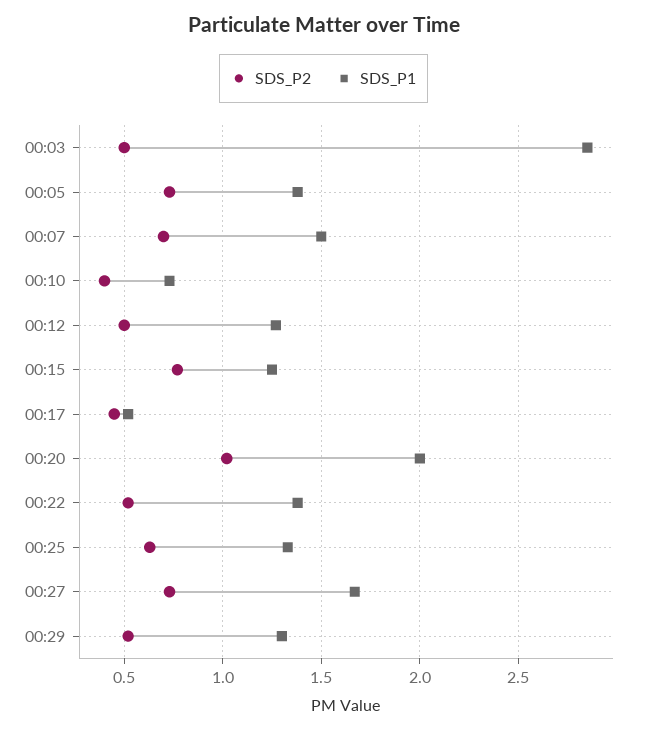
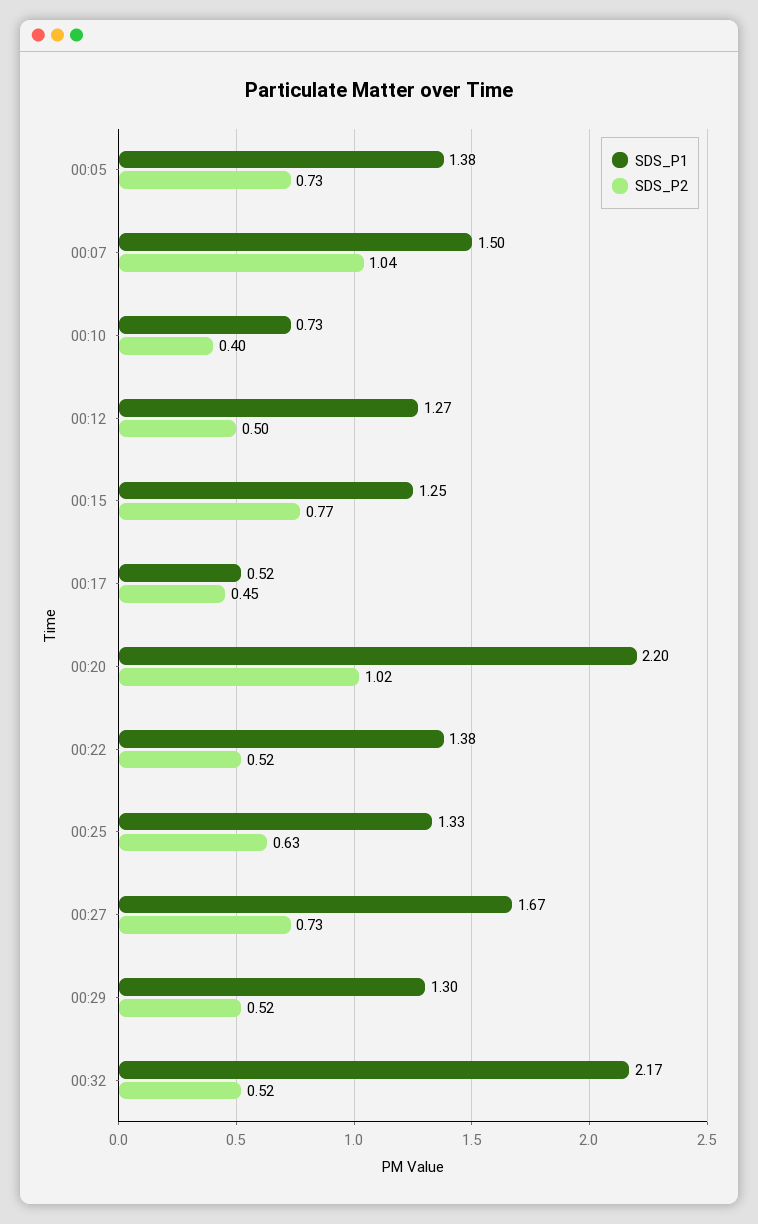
SDS_P2, 00:03: 0.5 -> none
SDS_P1, 00:03: 2.85 -> none
SDS_P2, 00:07: 0.7 -> 1.04
SDS_P1, 00:20: 2 -> 2.2
SDS_P1, 00:32: none -> 2.17
SDS_P2, 00:32: none -> 0.52

